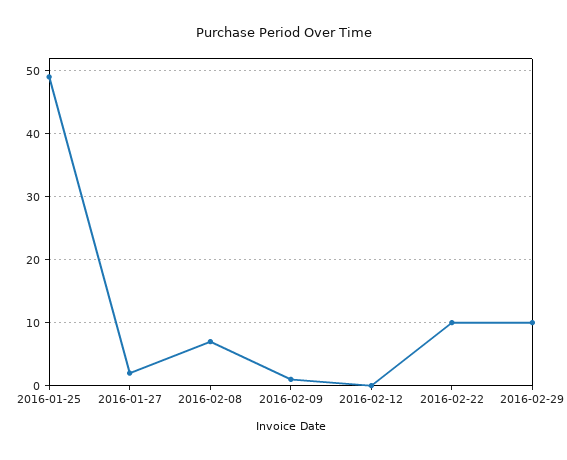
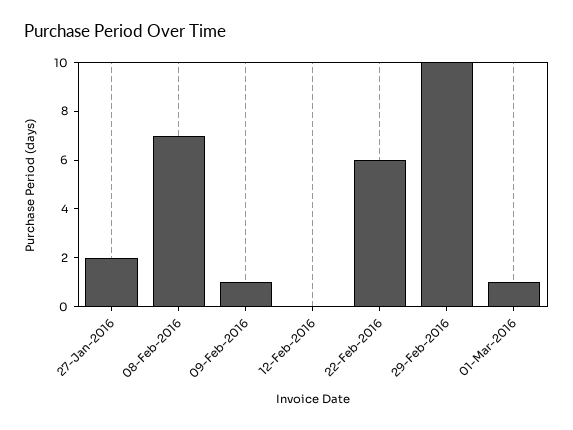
2016-01-25: 49 -> none
2016-02-22: 10 -> 6
01-Mar-2016: none -> 1

